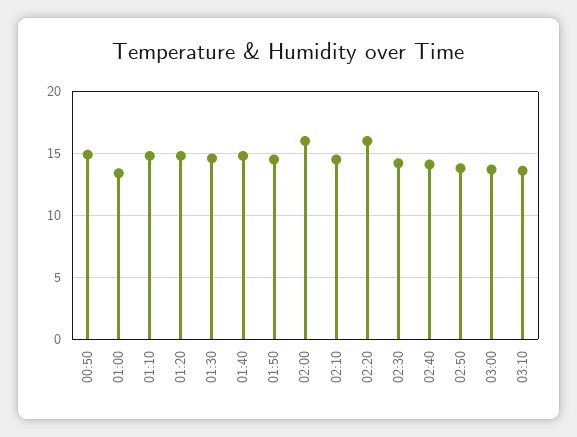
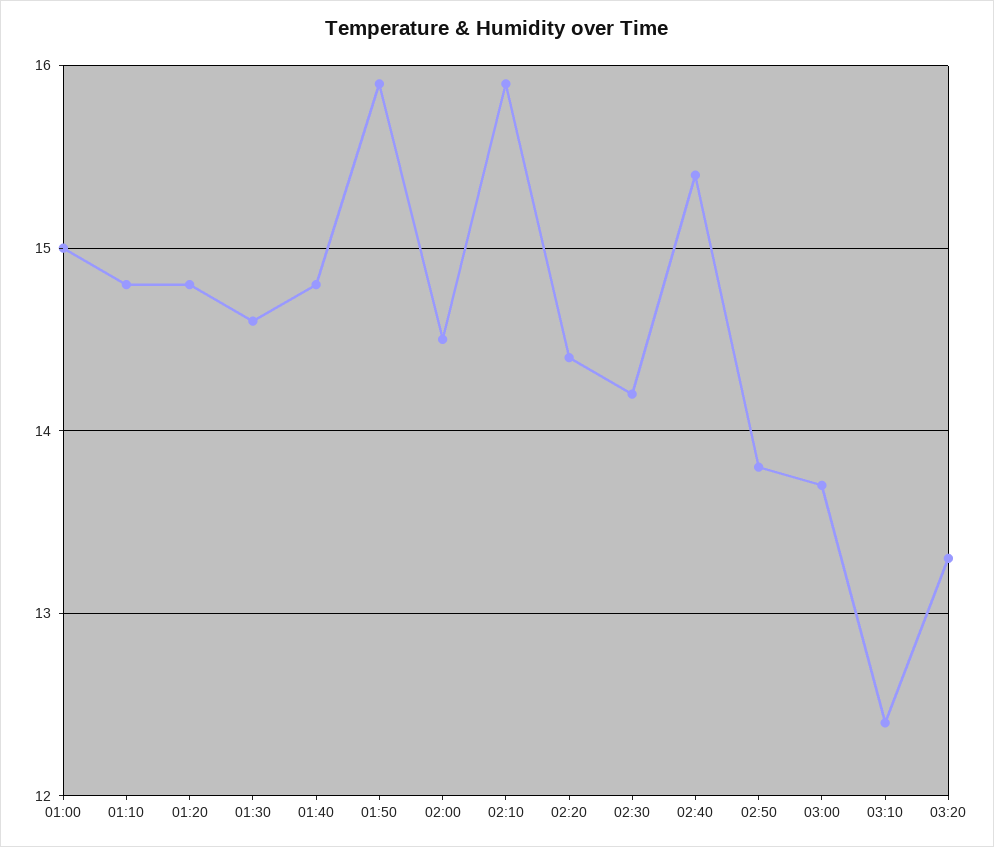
00:50: 15 -> none
01:00: 13.5 -> 15
01:50: 14.5 -> 15.9
02:00: 16 -> 14.5
02:10: 14.5 -> 15.9
02:20: 16 -> 14.4
02:40: 14 -> 15.4
03:10: 13.5 -> 12.4
03:20: none -> 13.3

